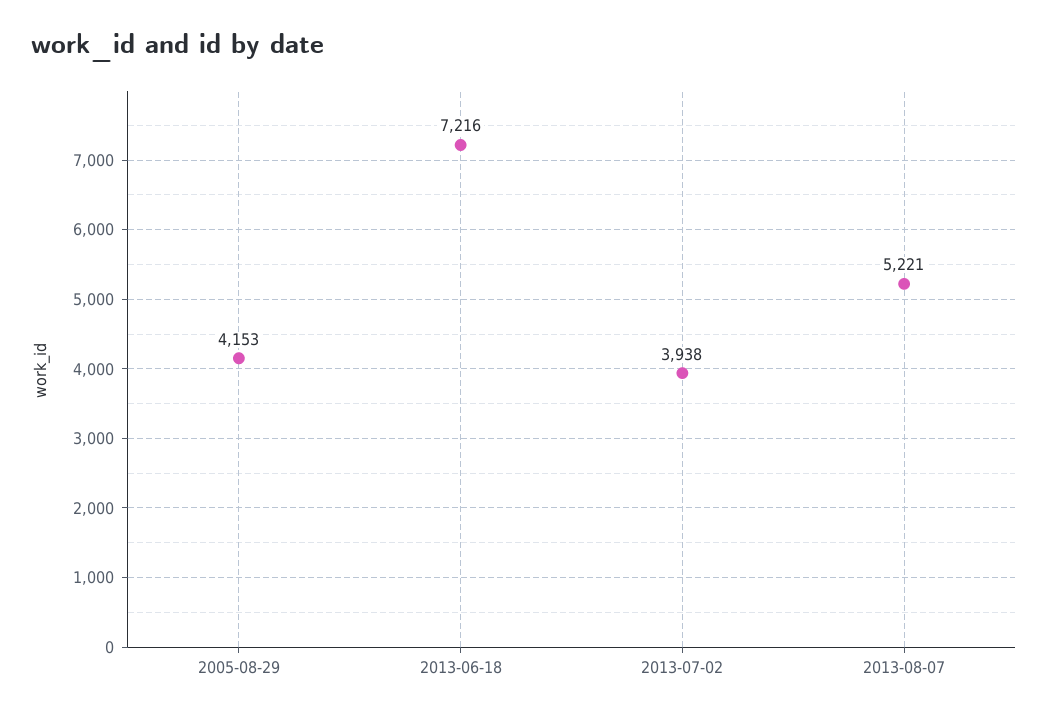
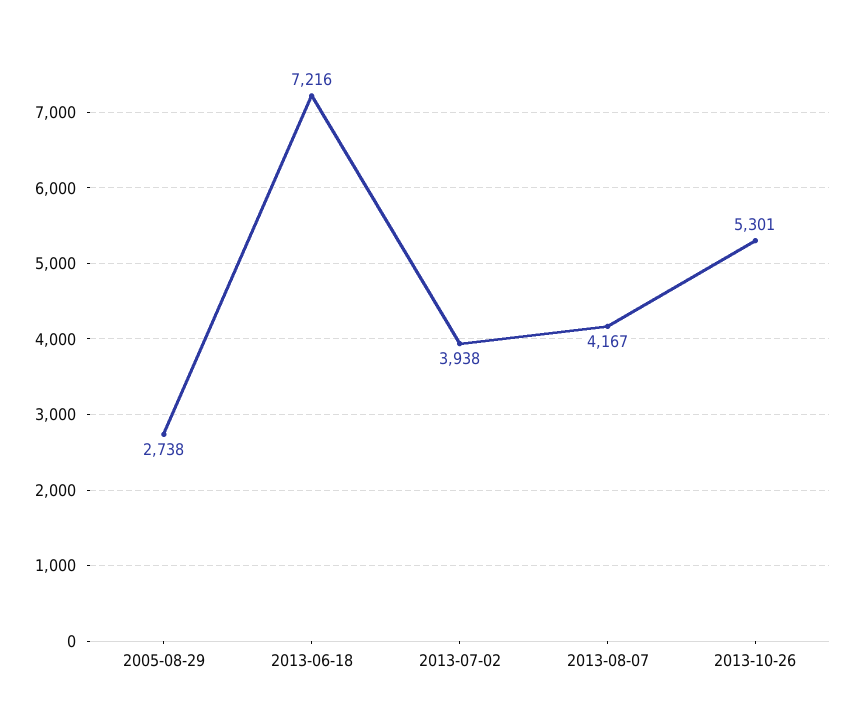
2005-08-29: 4153 -> 2738
2013-08-07: 5221 -> 4167
2013-10-26: none -> 5301

